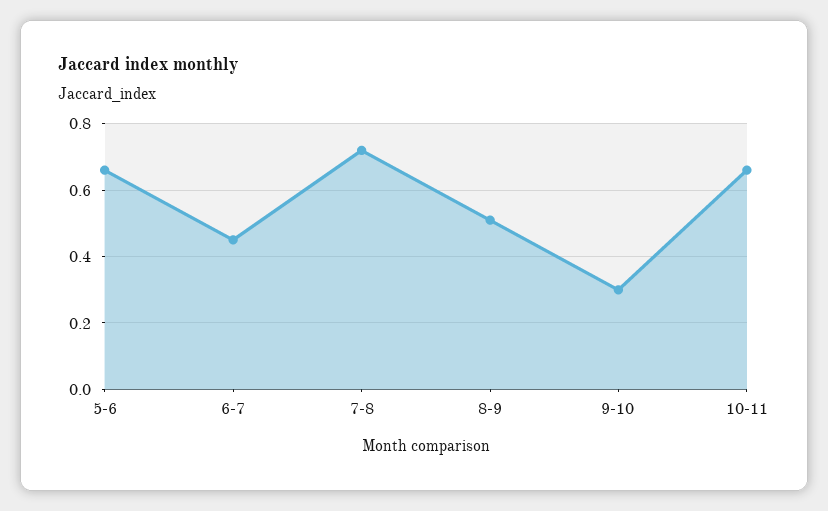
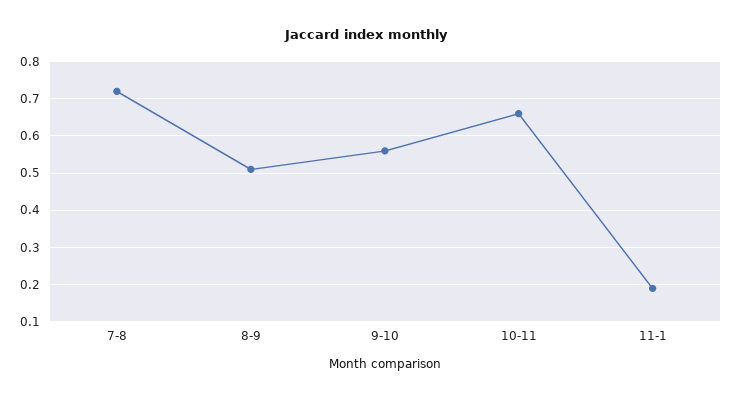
5-6: 0.65 -> none
6-7: 0.45 -> none
9-10: 0.3 -> 0.55
11-1: none -> 0.2

